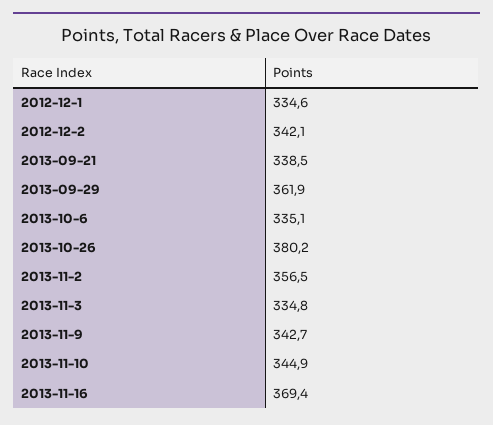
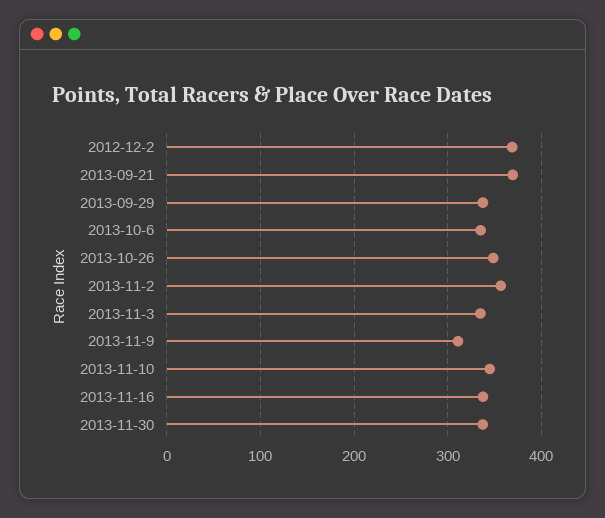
2012-12-1: 334.6 -> none
2012-12-2: 342.1 -> 370
2013-09-21: 338.5 -> 370
2013-09-29: 361.9 -> 340
2013-10-26: 380.2 -> 350
2013-11-9: 342.7 -> 310
2013-11-16: 369.4 -> 340
2013-11-30: none -> 340

